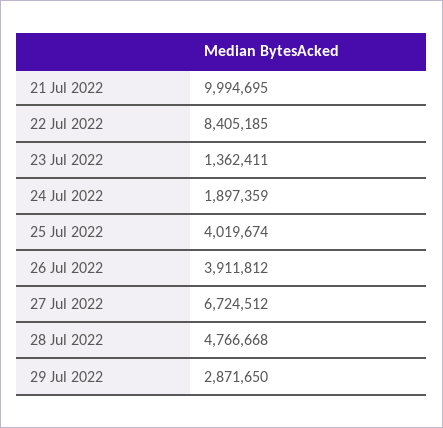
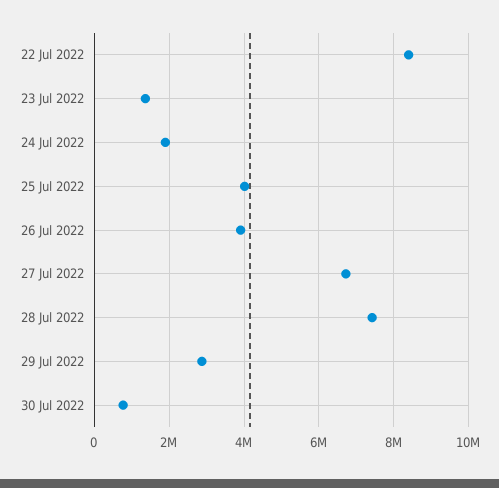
21 Jul 2022: 9994695 -> none
28 Jul 2022: 4766668 -> 7400000
30 Jul 2022: none -> 800000

